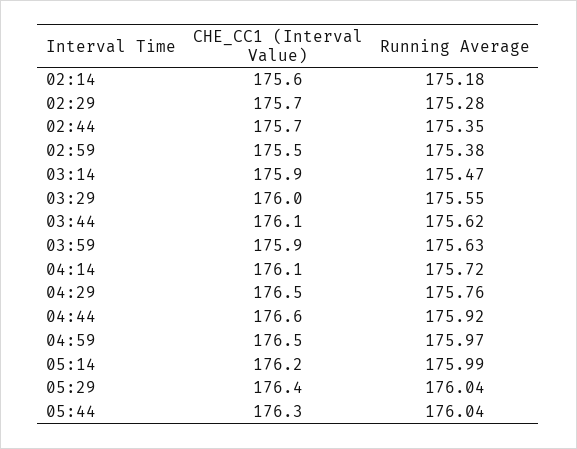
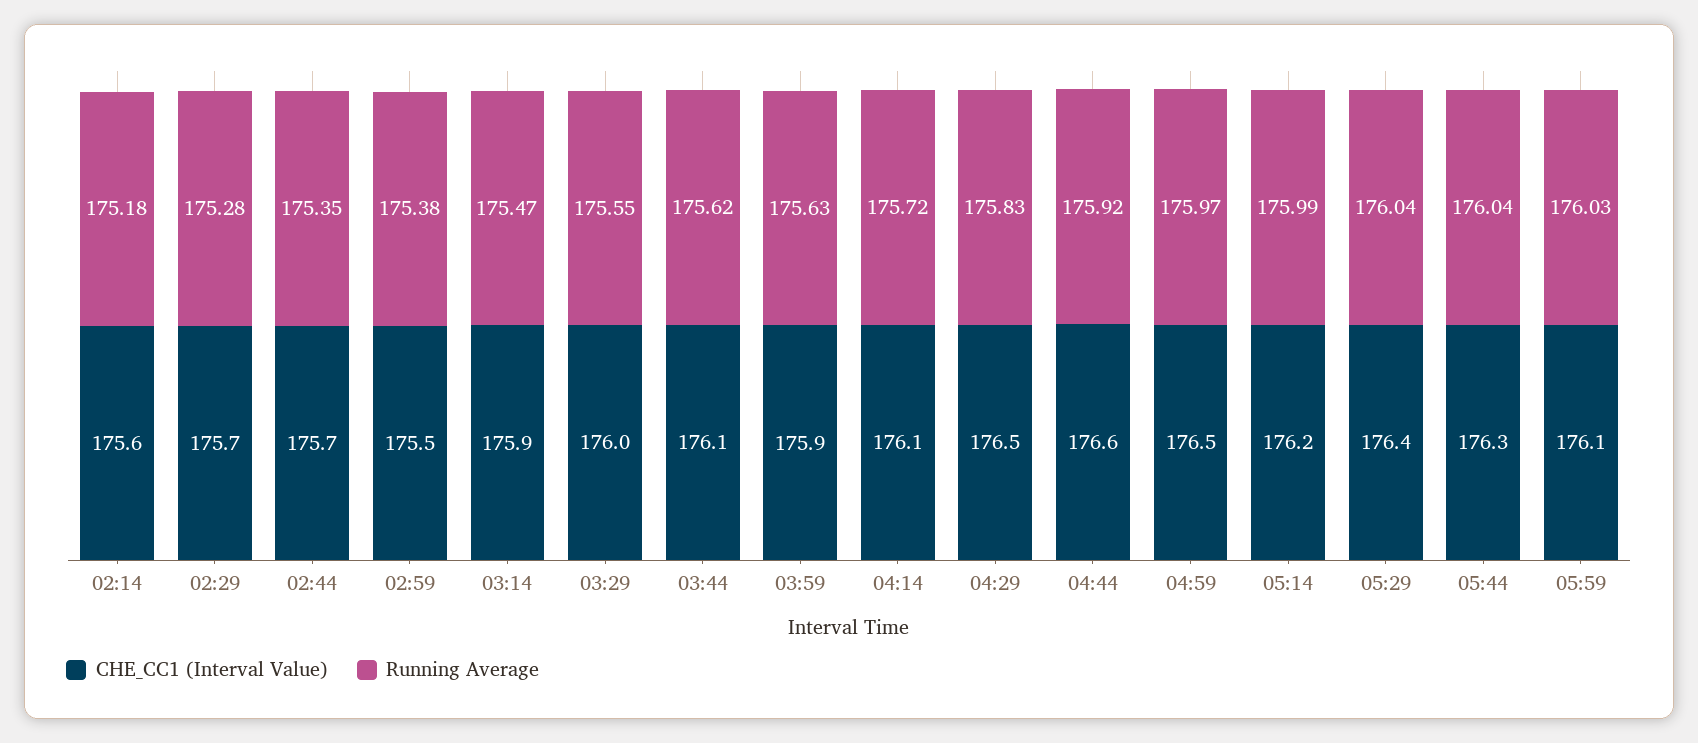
Running Average, 04:29: 175.76 -> 175.83
CHE_CC1 (Interval Value), 05:59: none -> 176.1
Running Average, 05:59: none -> 176.03

